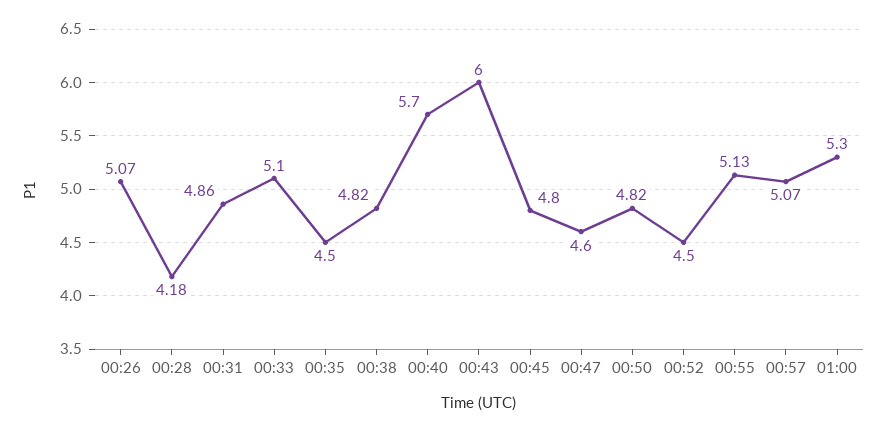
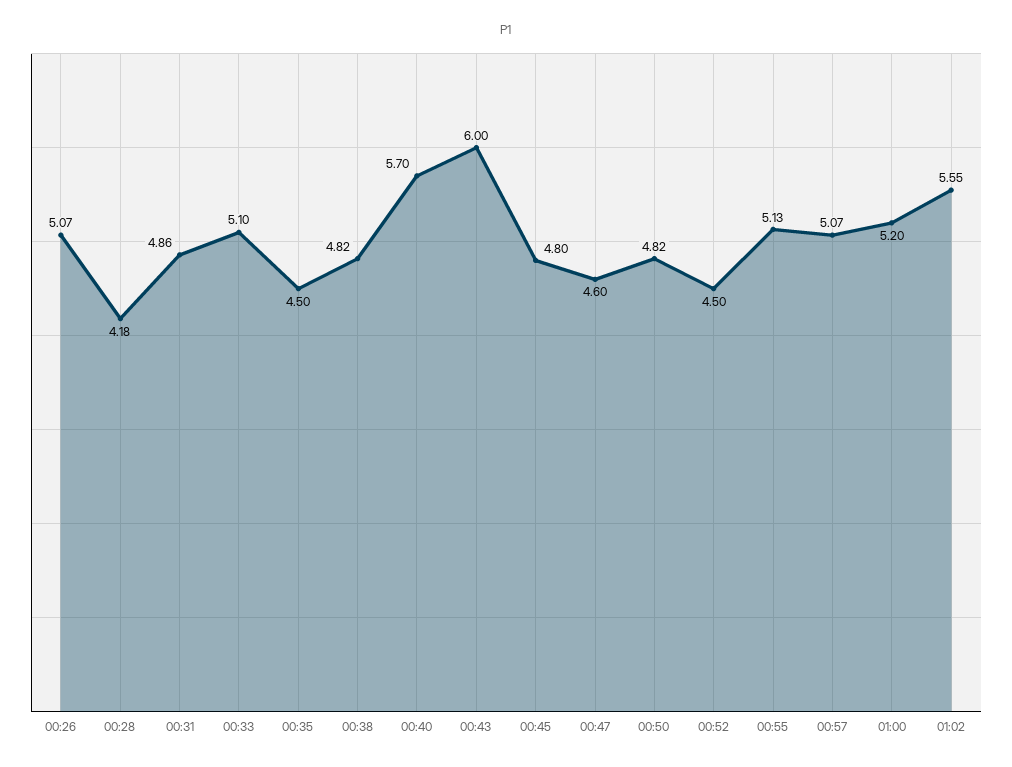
01:00: 5.3 -> 5.2
01:02: none -> 5.55

